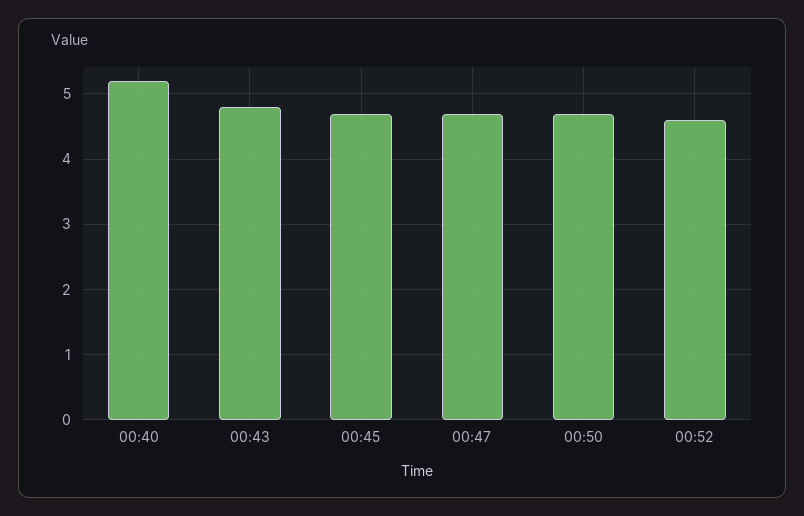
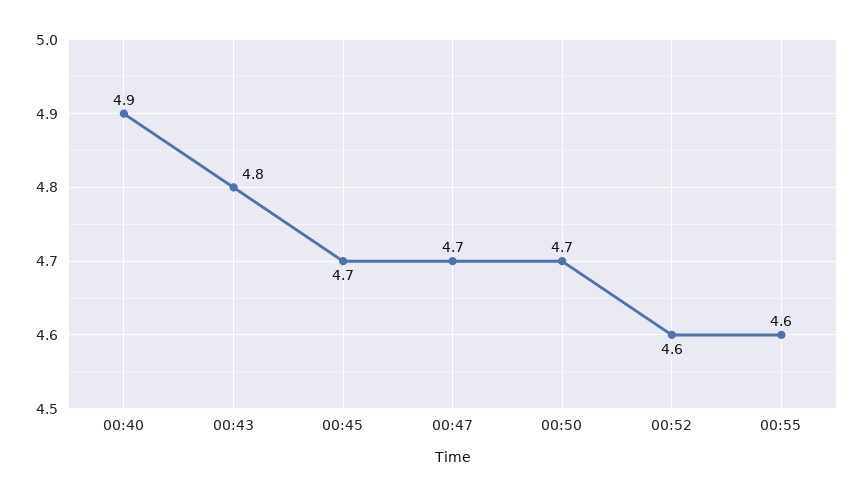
00:40: 5.2 -> 4.9
00:55: none -> 4.6

